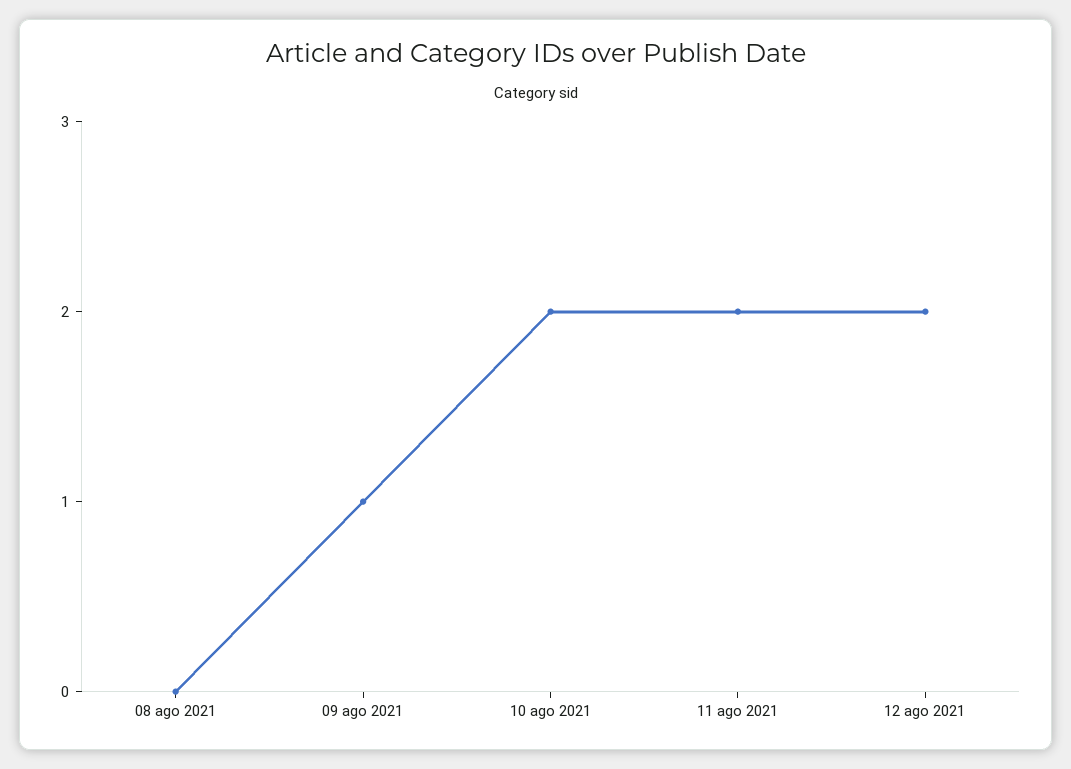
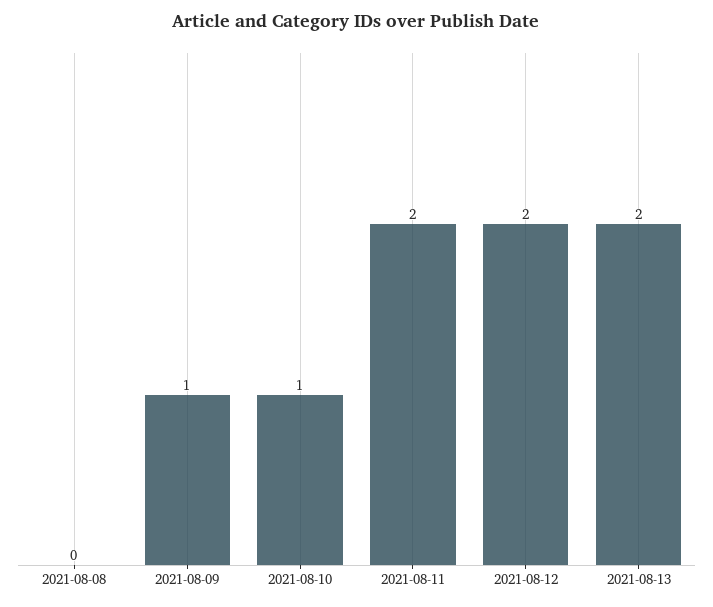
10 ago 2021: 2 -> 1
2021-08-13: none -> 2

